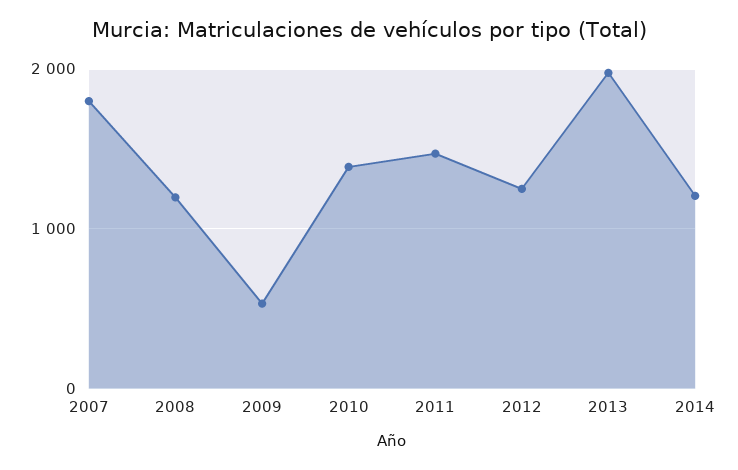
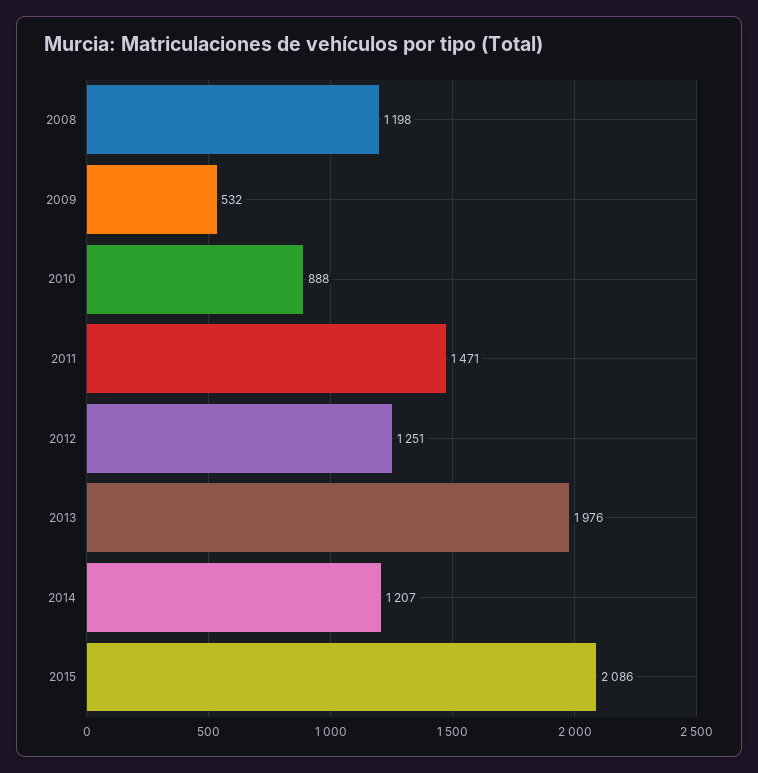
2007: 1800 -> none
2010: 1400 -> 888
2015: none -> 2086

